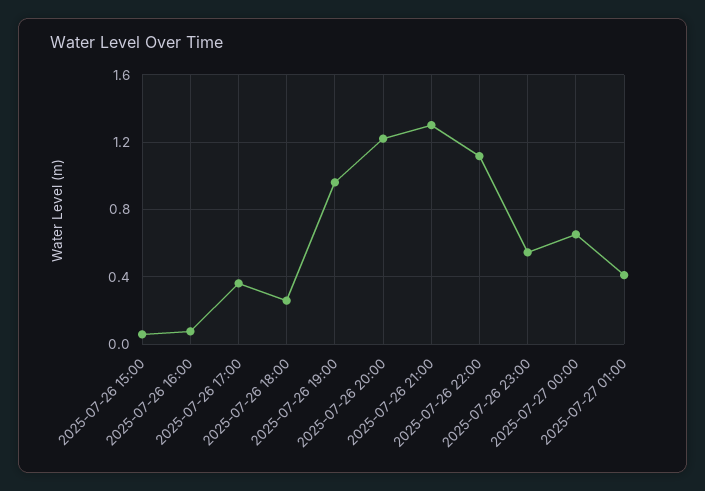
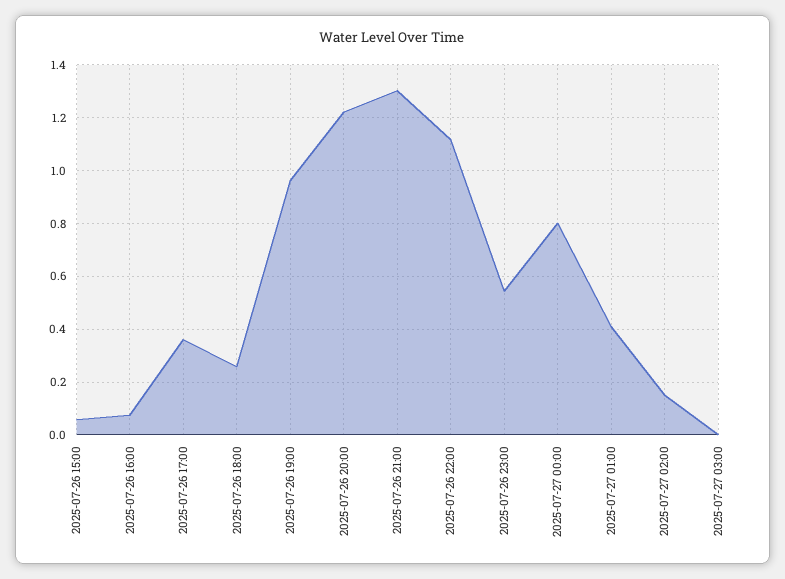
2025-07-27 00:00: 0.65 -> 0.8
2025-07-27 02:00: none -> 0.15
2025-07-27 03:00: none -> 0

